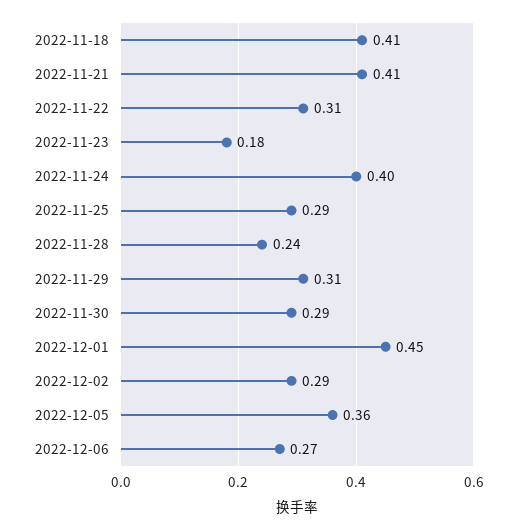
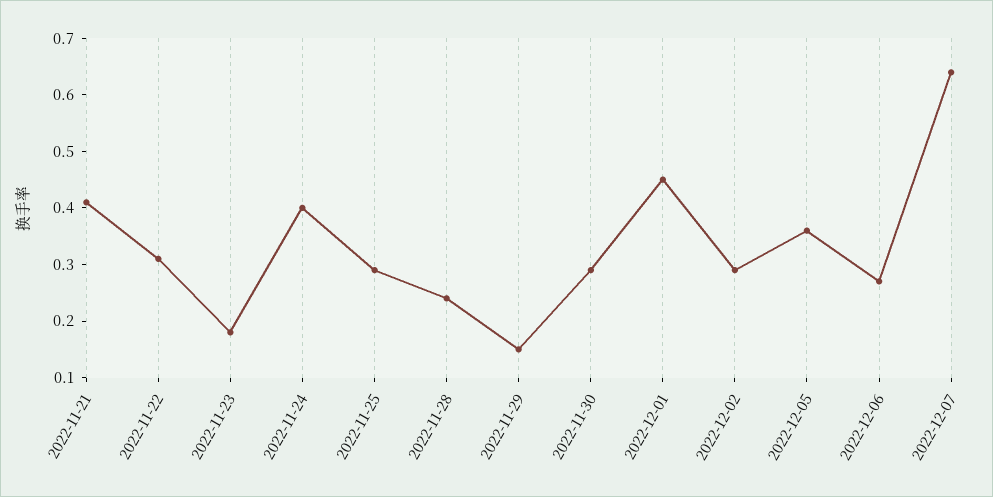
2022-11-18: 0.41 -> none
2022-11-29: 0.31 -> 0.15
2022-12-07: none -> 0.65

